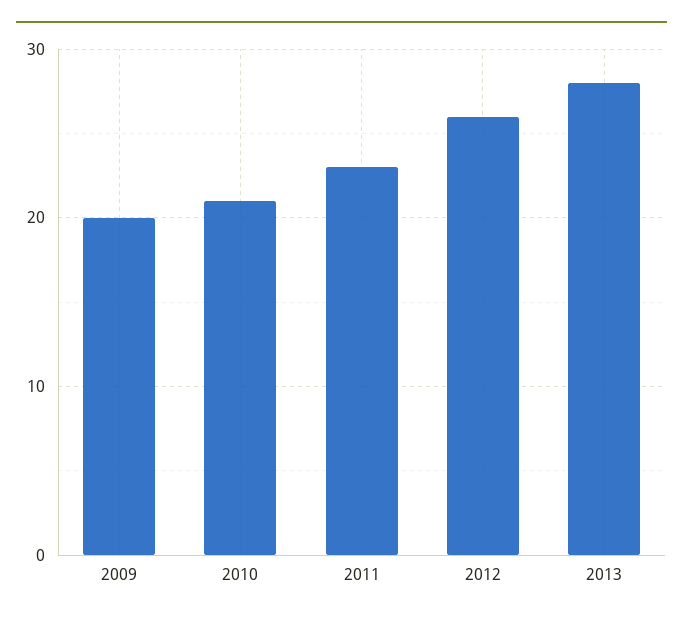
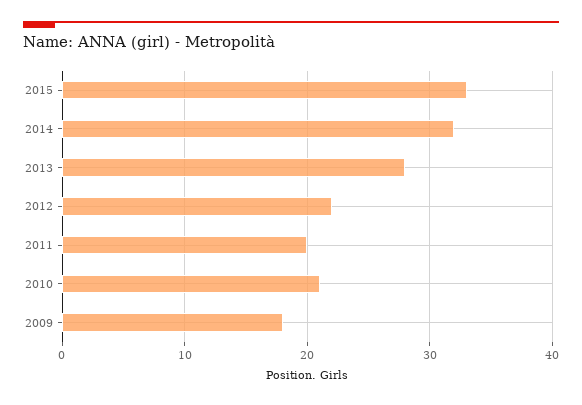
2009: 20 -> 18
2011: 23 -> 20
2012: 26 -> 22
2015: none -> 33
2014: none -> 32

